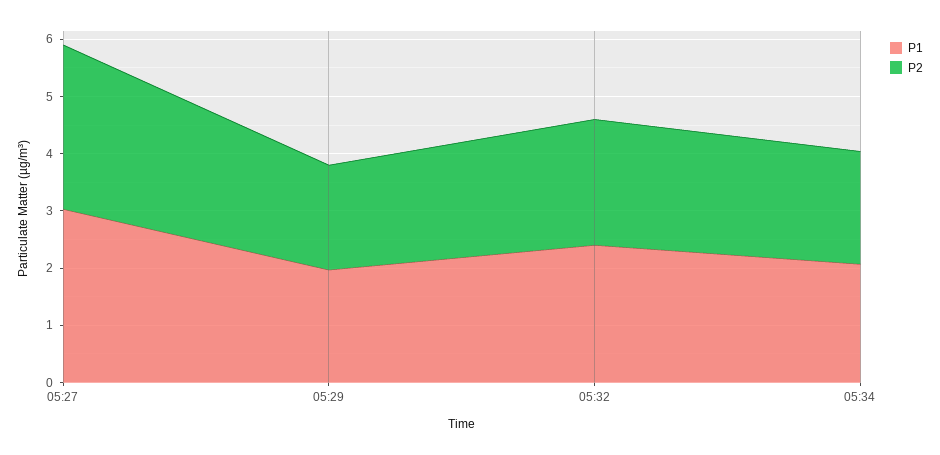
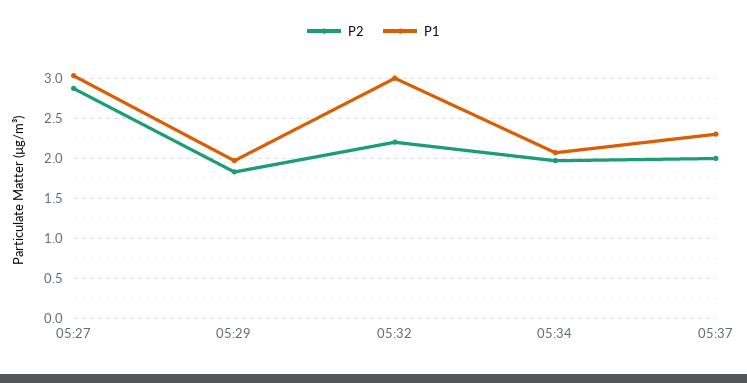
P1, 05:32: 2.4 -> 3
P2, 05:37: none -> 2
P1, 05:37: none -> 2.3

